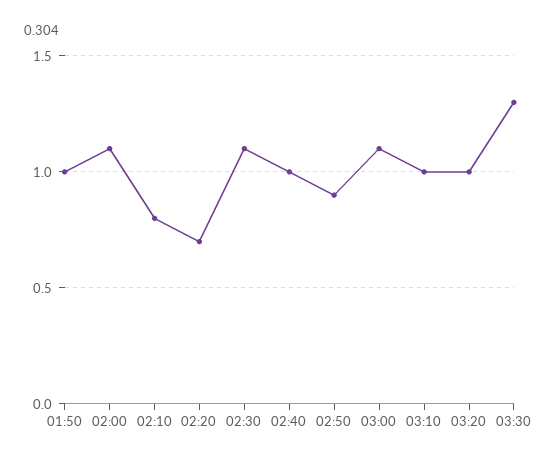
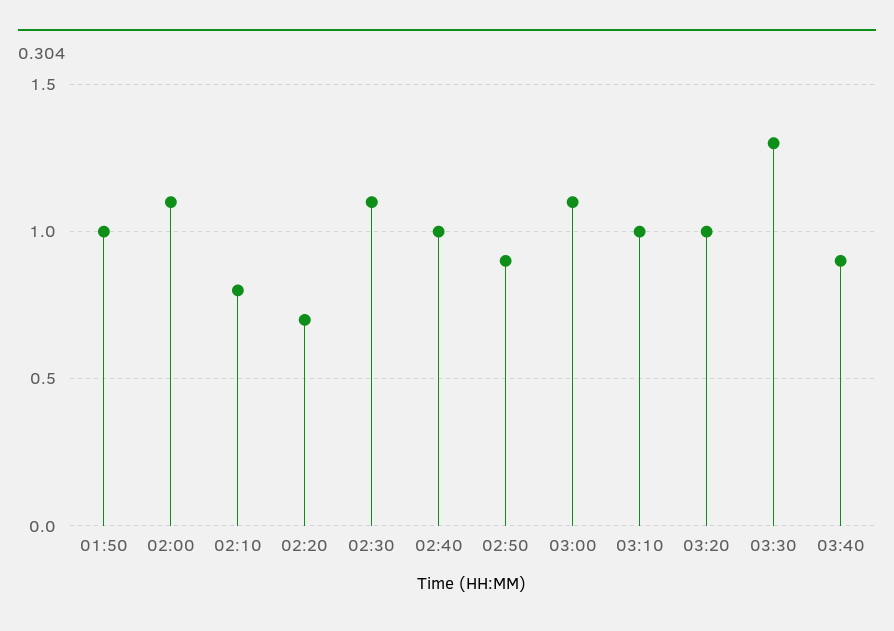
03:40: none -> 0.9

